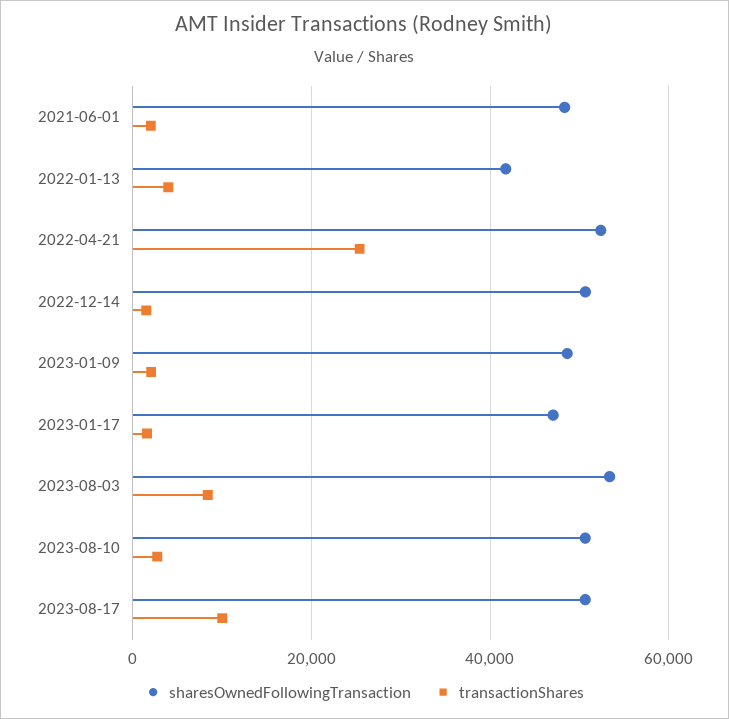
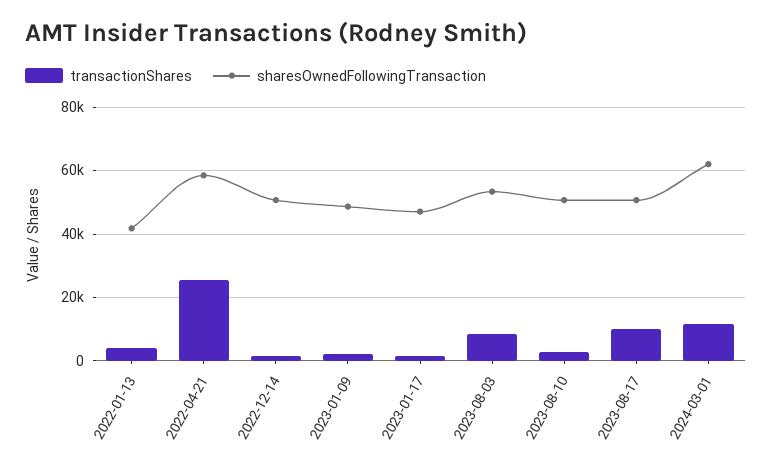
sharesOwnedFollowingTransaction, 2021-06-01: 48000 -> none
transactionShares, 2021-06-01: 2000 -> none
sharesOwnedFollowingTransaction, 2022-04-21: 52000 -> 58000
transactionShares, 2024-03-01: none -> 12000
sharesOwnedFollowingTransaction, 2024-03-01: none -> 62000

